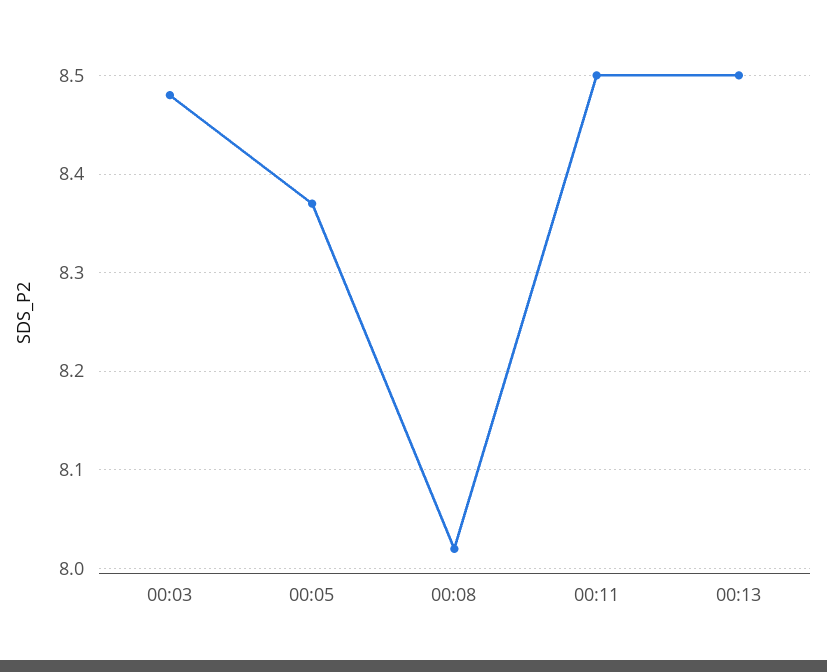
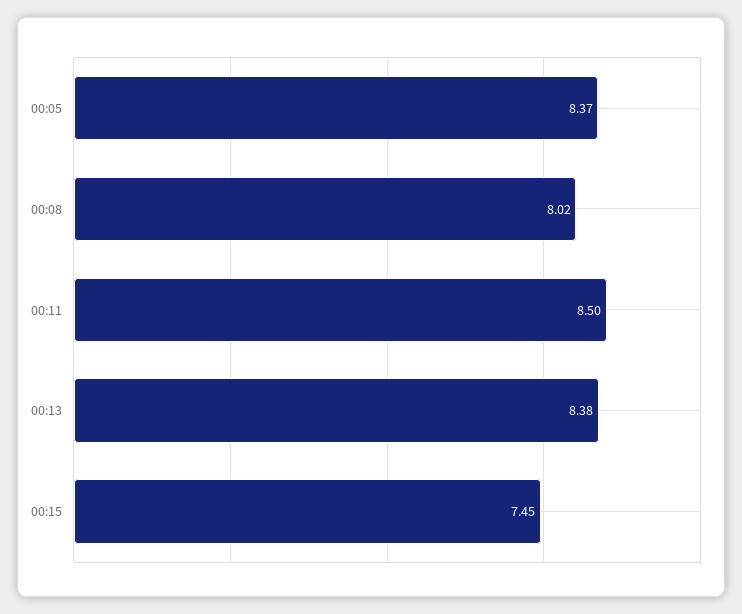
00:03: 8.48 -> none
00:13: 8.5 -> 8.38
00:15: none -> 7.45

